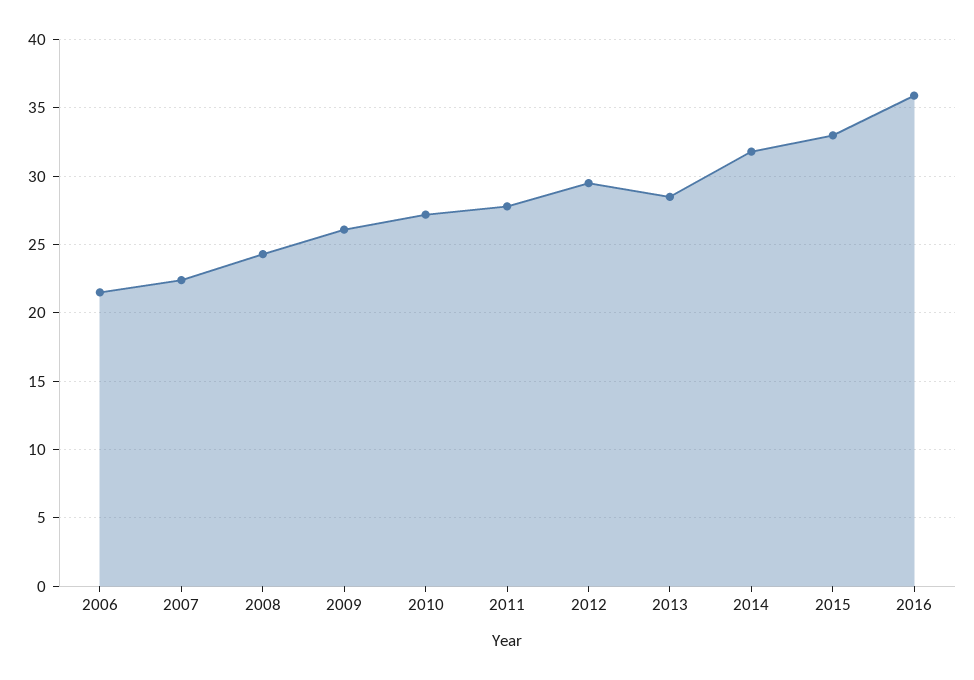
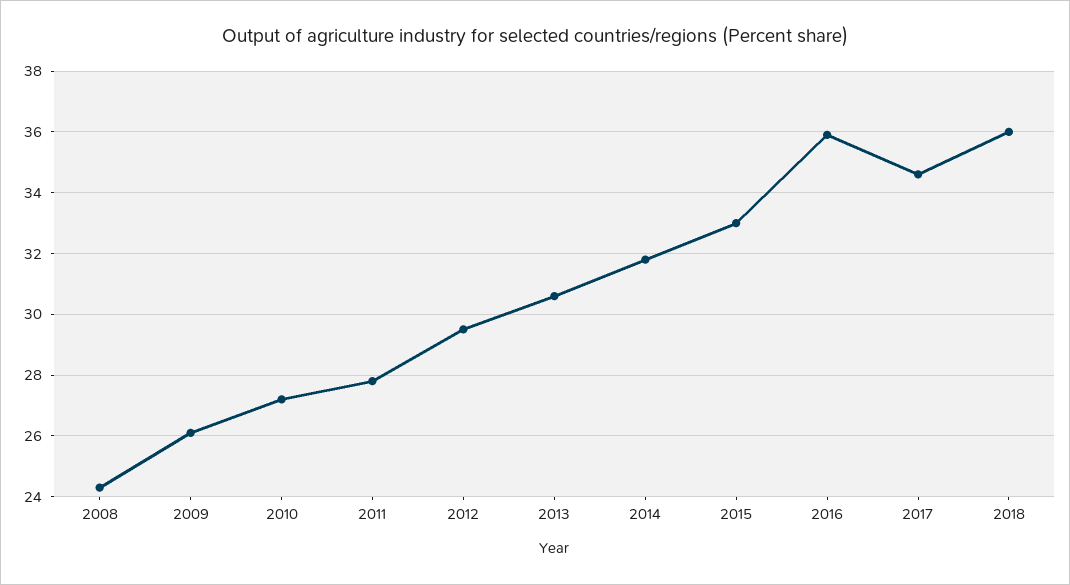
2006: 21.5 -> none
2007: 22.5 -> none
2013: 28.5 -> 30.5
2017: none -> 34.5
2018: none -> 36

